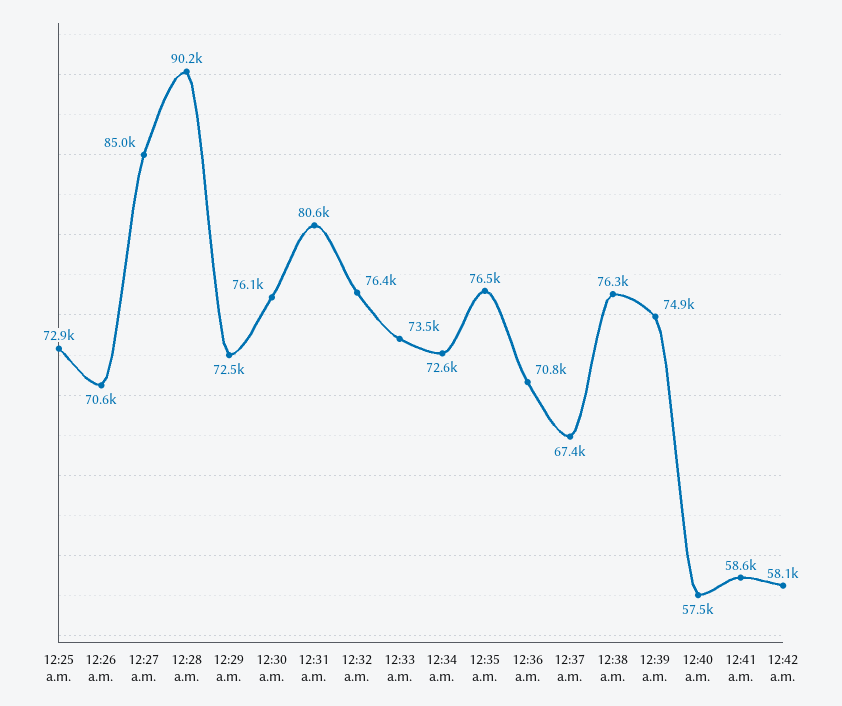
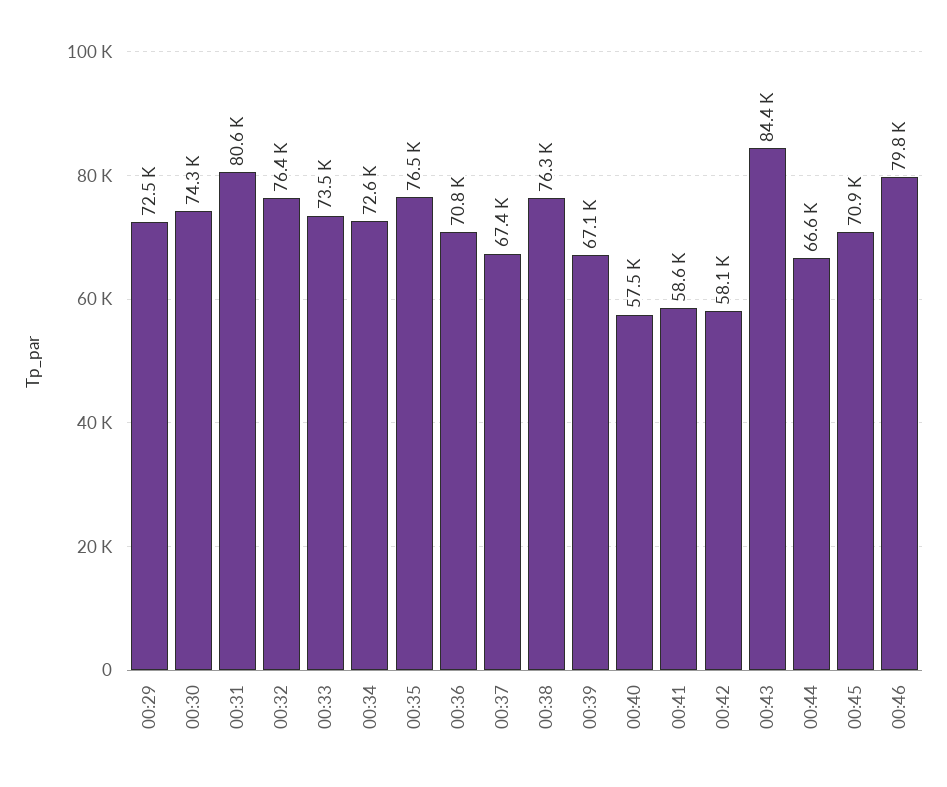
12:25 a.m.: 72900 -> none
12:26 a.m.: 70600 -> none
12:27 a.m.: 85000 -> none
12:28 a.m.: 90200 -> none
12:30 a.m.: 76100 -> 74300
12:39 a.m.: 74900 -> 67100
00:43: none -> 84400
00:44: none -> 66600
00:45: none -> 70900
00:46: none -> 79800

